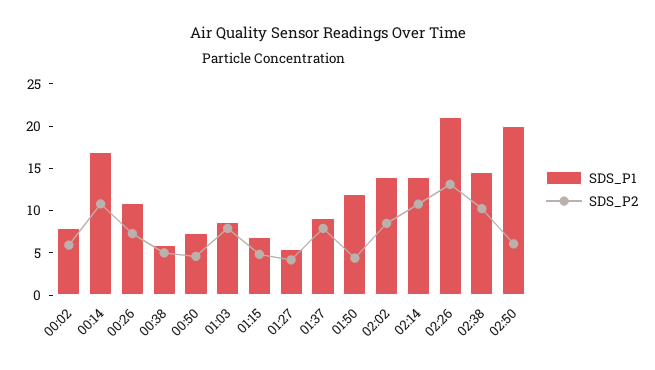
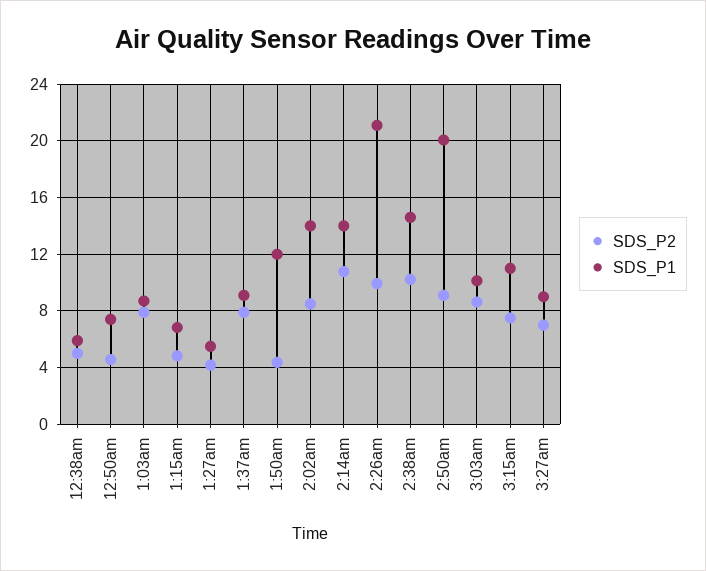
SDS_P1, 00:02: 8 -> none
SDS_P2, 00:02: 6 -> none
SDS_P1, 00:14: 17 -> none
SDS_P2, 00:14: 11 -> none
SDS_P1, 00:26: 11 -> none
SDS_P2, 00:26: 7 -> none
SDS_P2, 02:26: 13 -> 10
SDS_P2, 02:50: 6 -> 9
SDS_P2, 3:03am: none -> 8.5
SDS_P1, 3:03am: none -> 10
SDS_P2, 3:15am: none -> 7.5
SDS_P1, 3:15am: none -> 11
SDS_P2, 3:27am: none -> 7
SDS_P1, 3:27am: none -> 9

